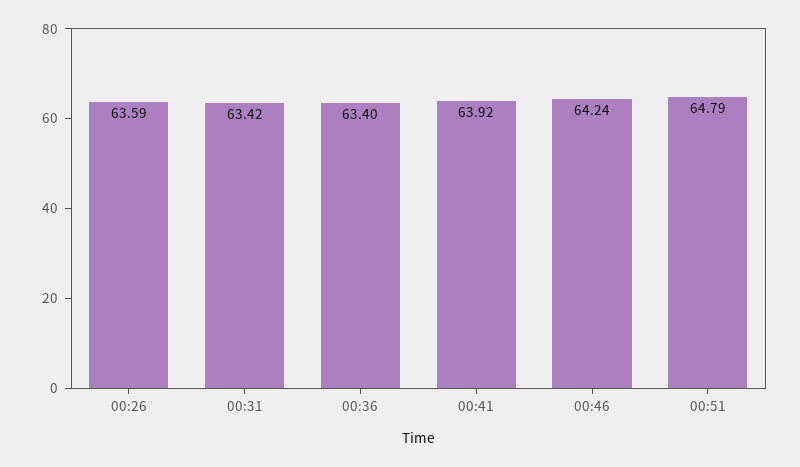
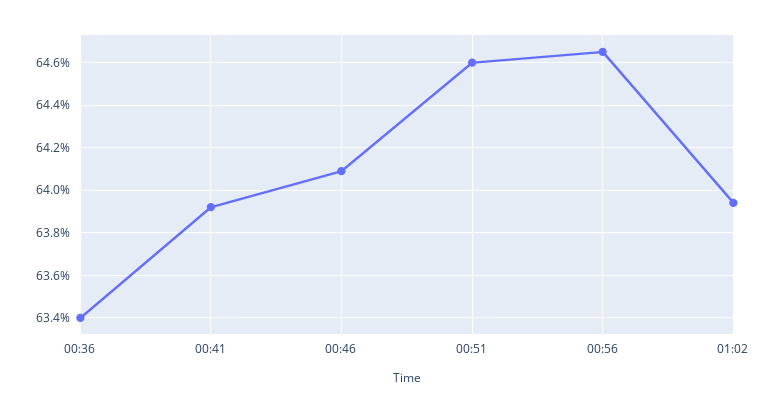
00:26: 63.59 -> none
00:31: 63.42 -> none
00:46: 64.24 -> 64.1
00:51: 64.79 -> 64.6
00:56: none -> 64.65
01:02: none -> 63.95

